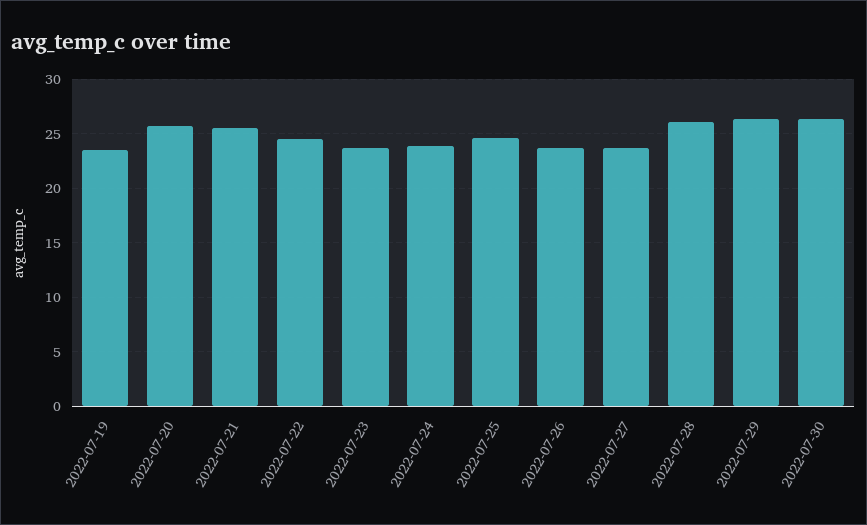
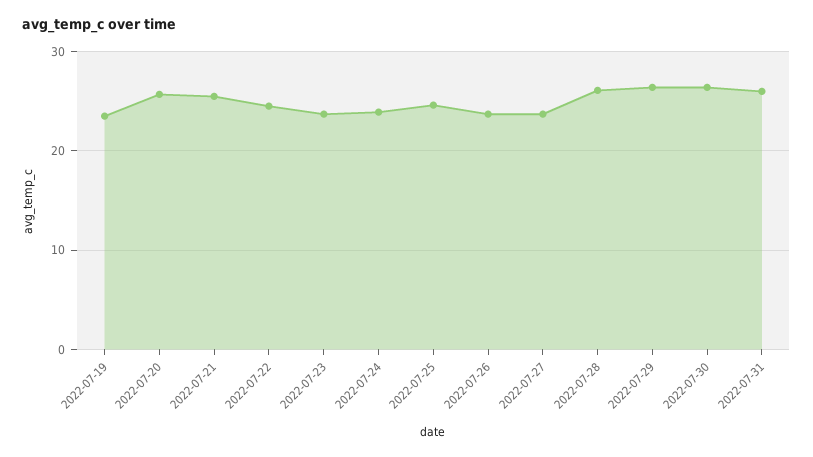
2022-07-31: none -> 26

